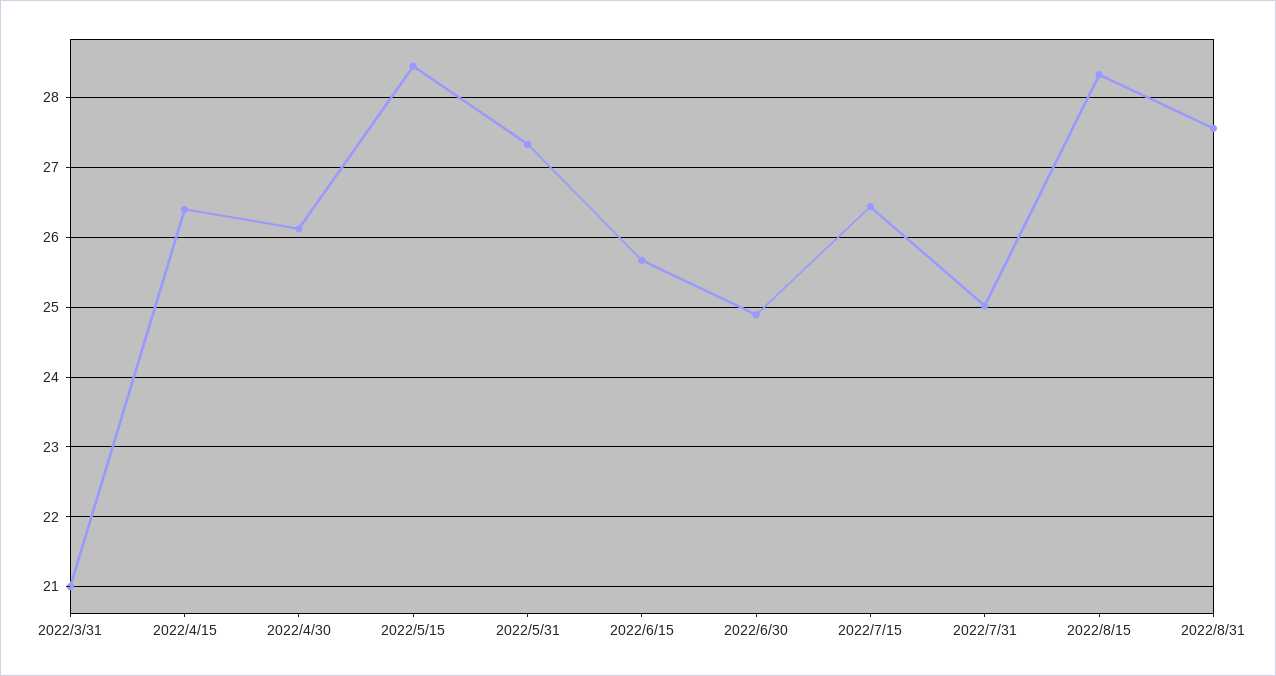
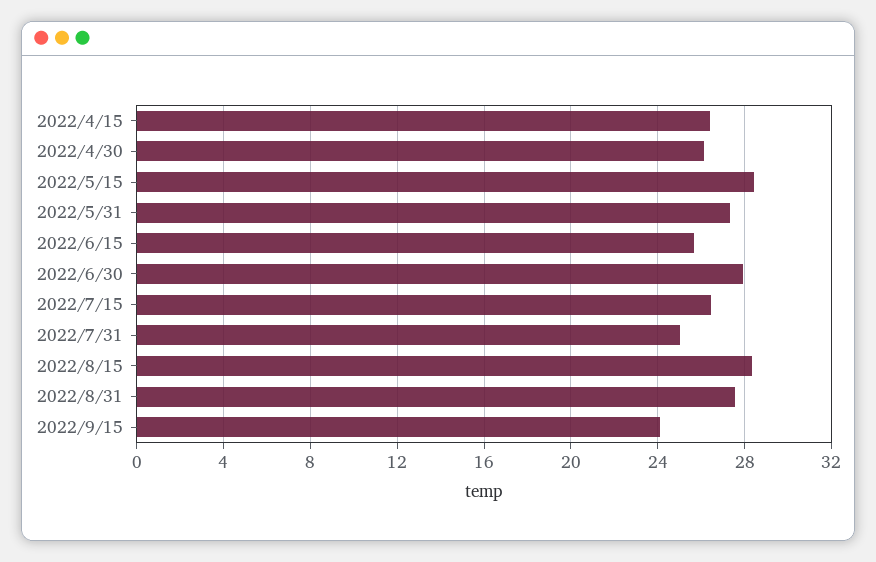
2022/3/31: 21 -> none
2022/6/30: 24.9 -> 28
2022/9/15: none -> 24

